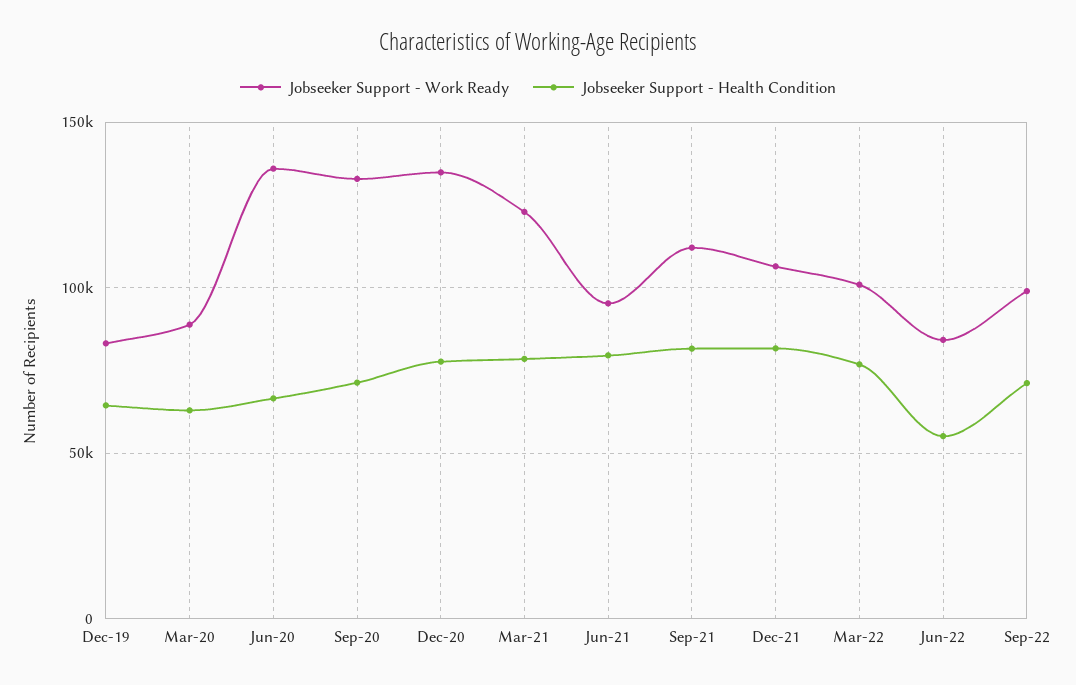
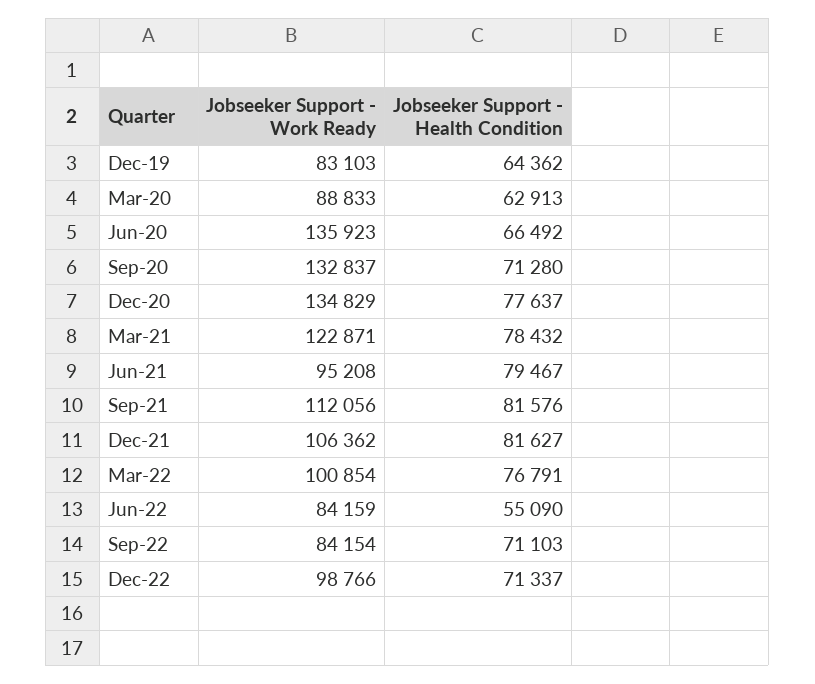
Jobseeker Support - Work Ready, Sep-22: 100000 -> 84154
Jobseeker Support - Work Ready, Dec-22: none -> 98766
Jobseeker Support - Health Condition, Dec-22: none -> 71337

